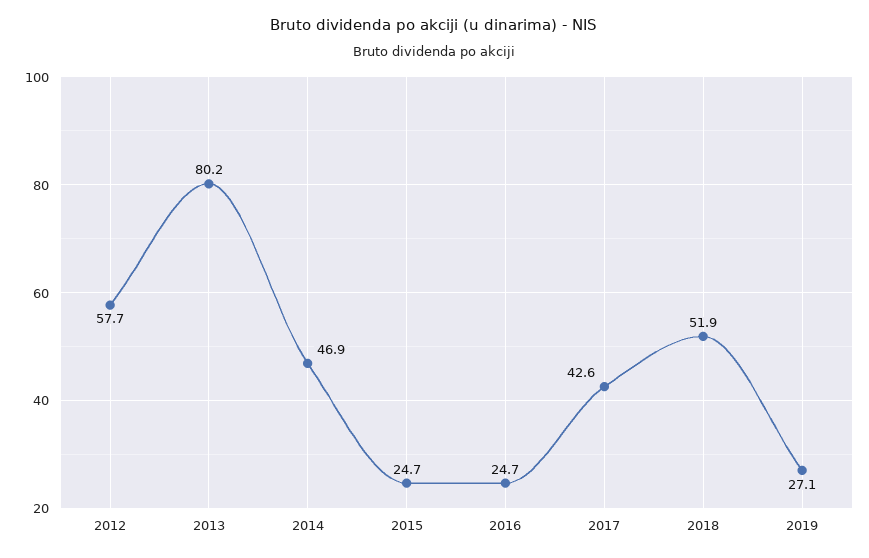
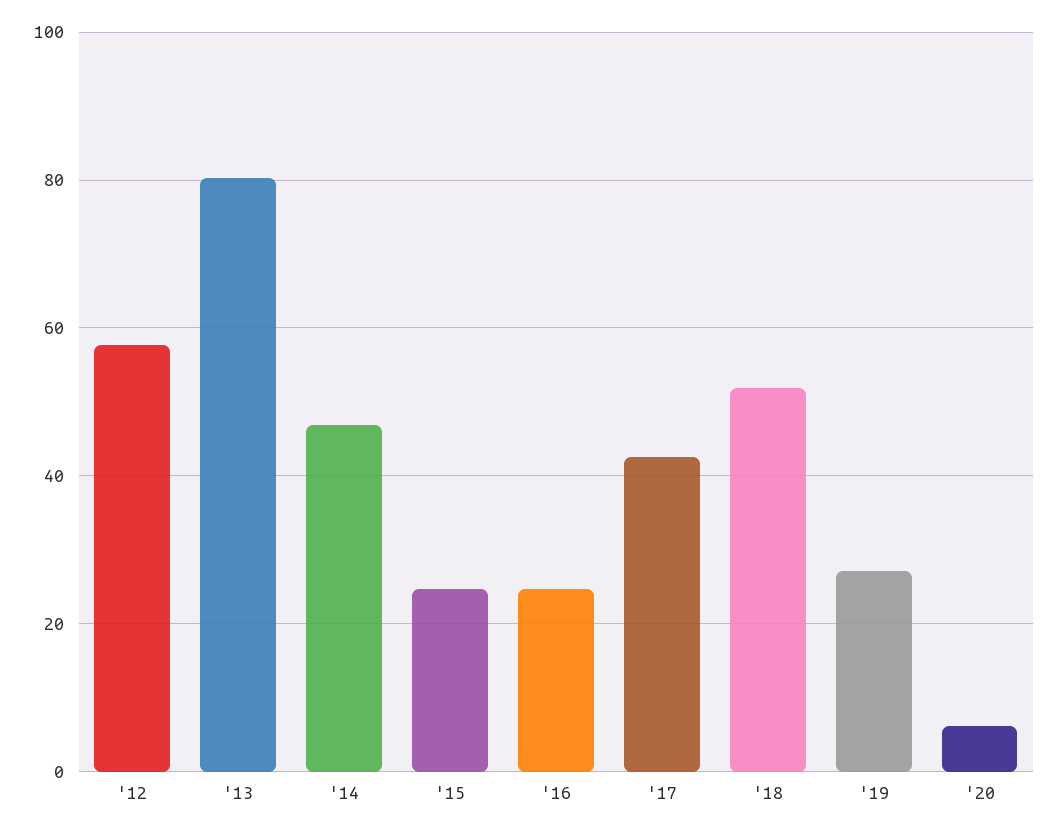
'20: none -> 6

